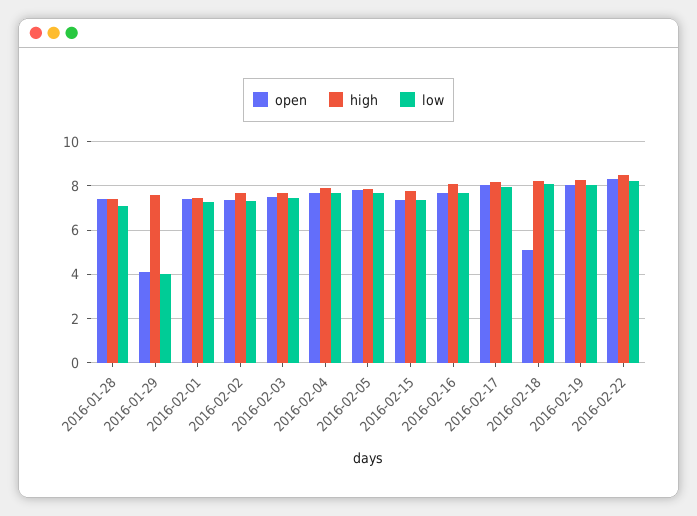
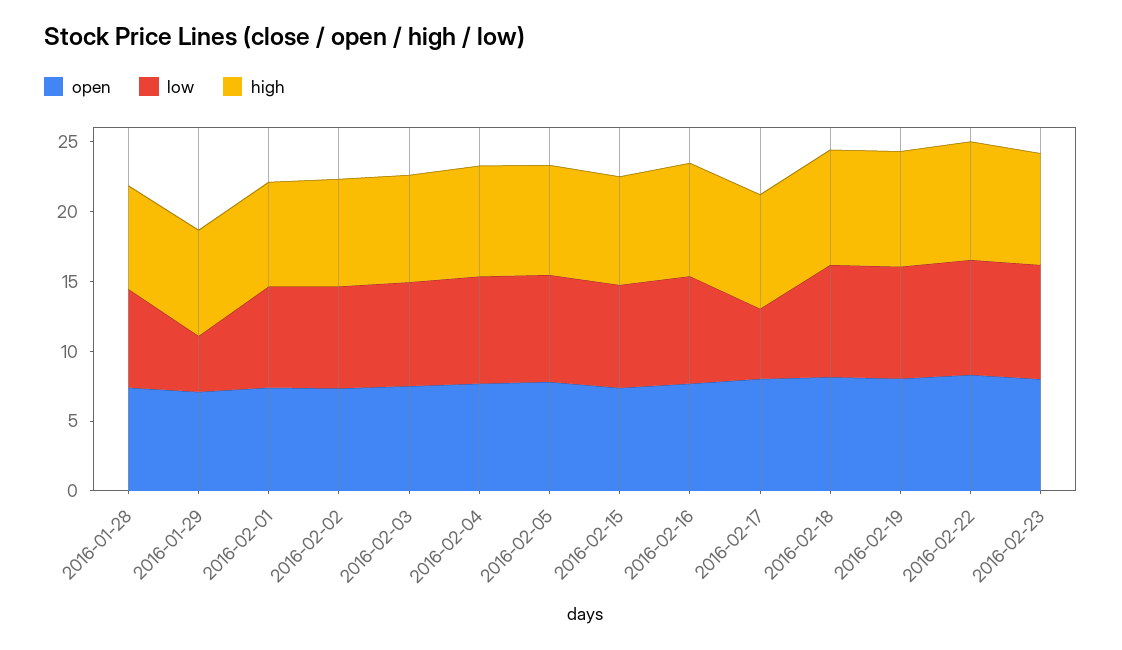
open, 2016-01-29: 4 -> 7
low, 2016-02-17: 8 -> 5
open, 2016-02-18: 5 -> 8
open, 2016-02-23: none -> 8
low, 2016-02-23: none -> 8
high, 2016-02-23: none -> 8

